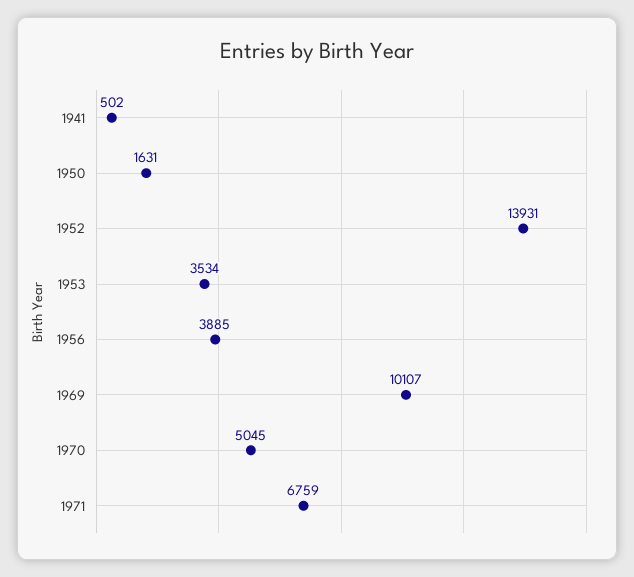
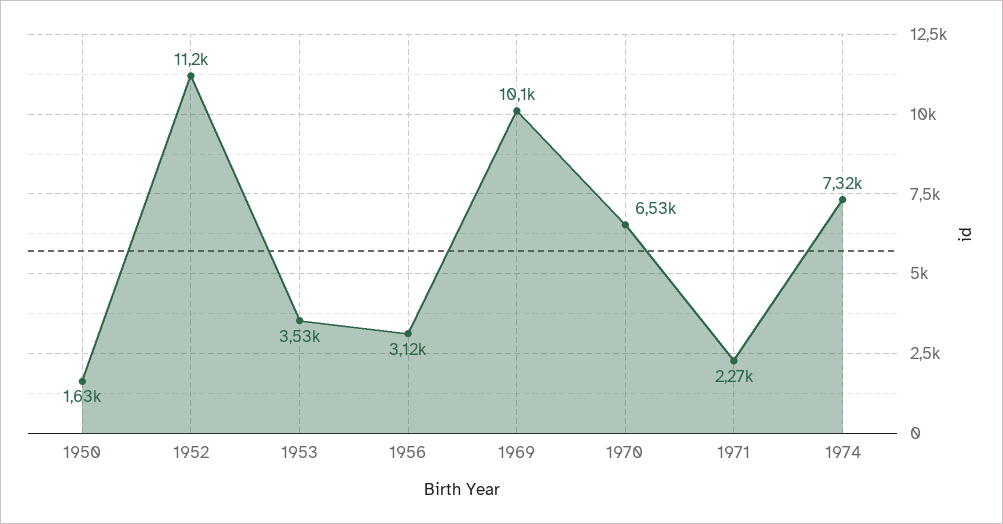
1941: 502 -> none
1952: 13931 -> 11200
1956: 3885 -> 3120
1970: 5045 -> 6530
1971: 6759 -> 2270
1974: none -> 7320

